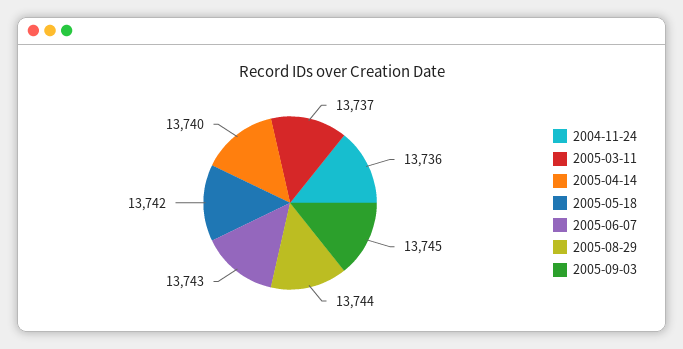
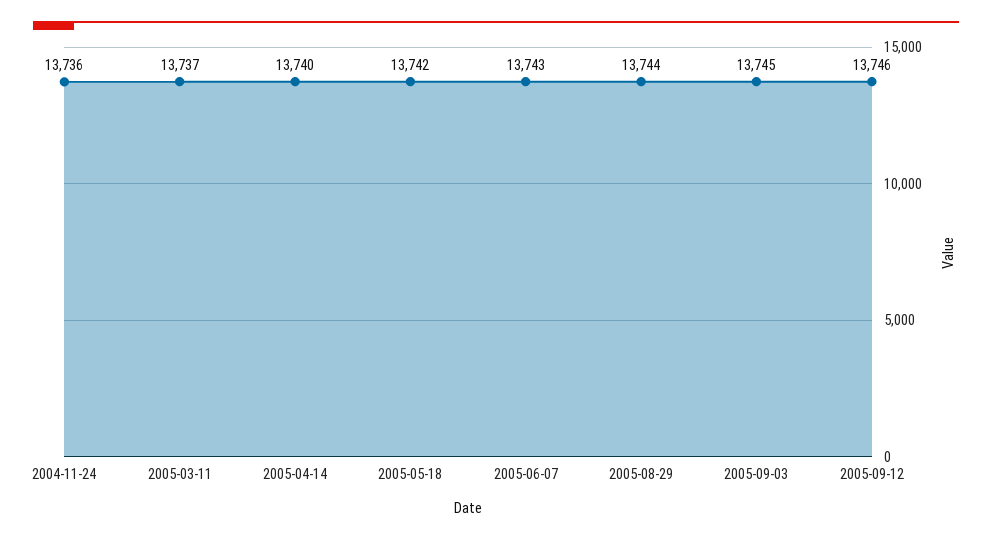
2005-09-12: none -> 13746

